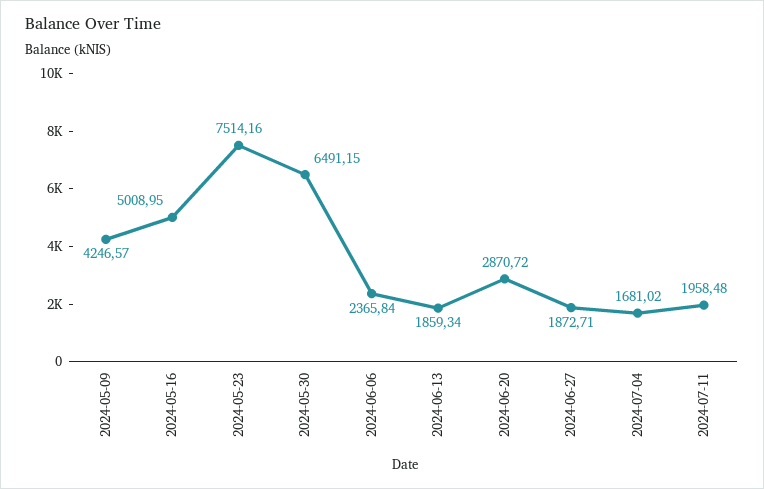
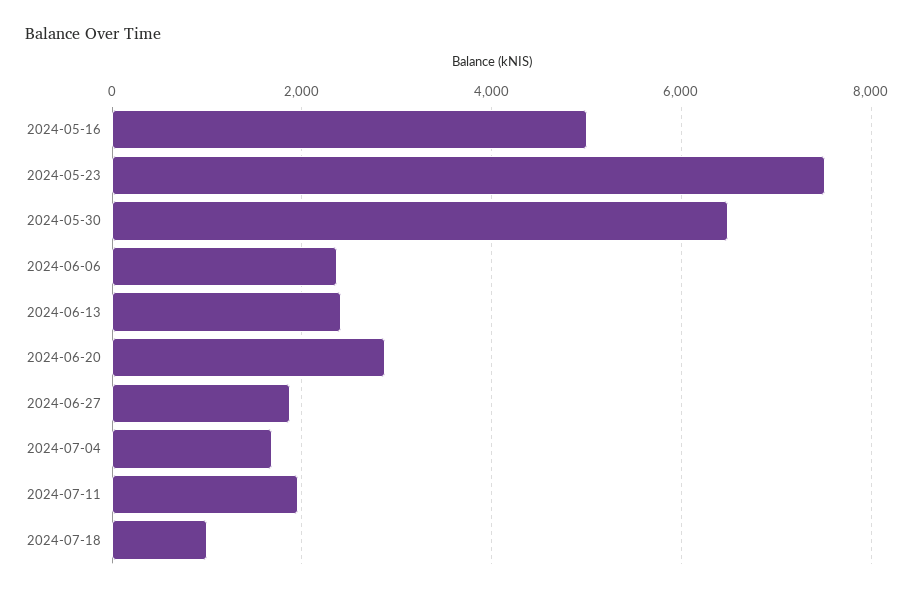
2024-05-09: 4246.57 -> none
2024-06-13: 1859.34 -> 2400
2024-07-18: none -> 1000

